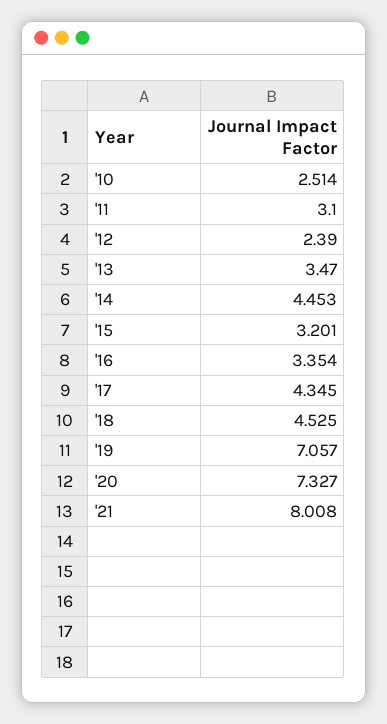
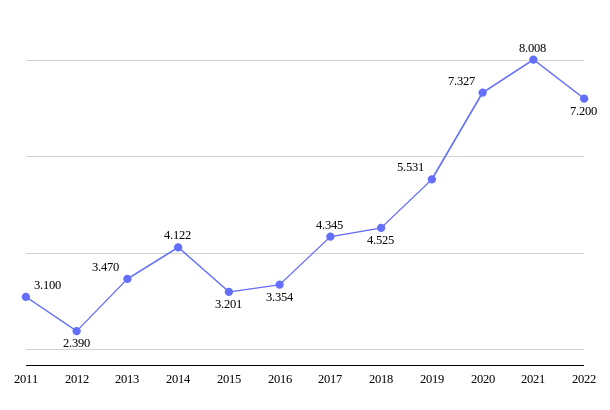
'10: 2.514 -> none
'14: 4.453 -> 4.122
'19: 7.057 -> 5.531
2022: none -> 7.2

